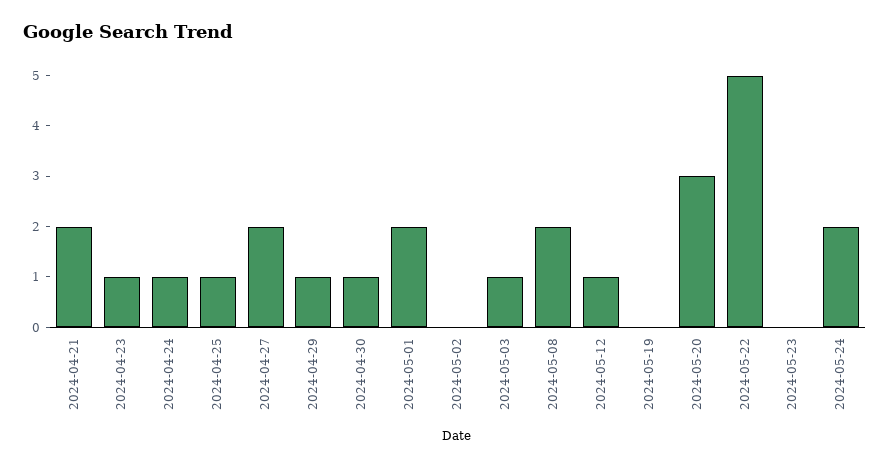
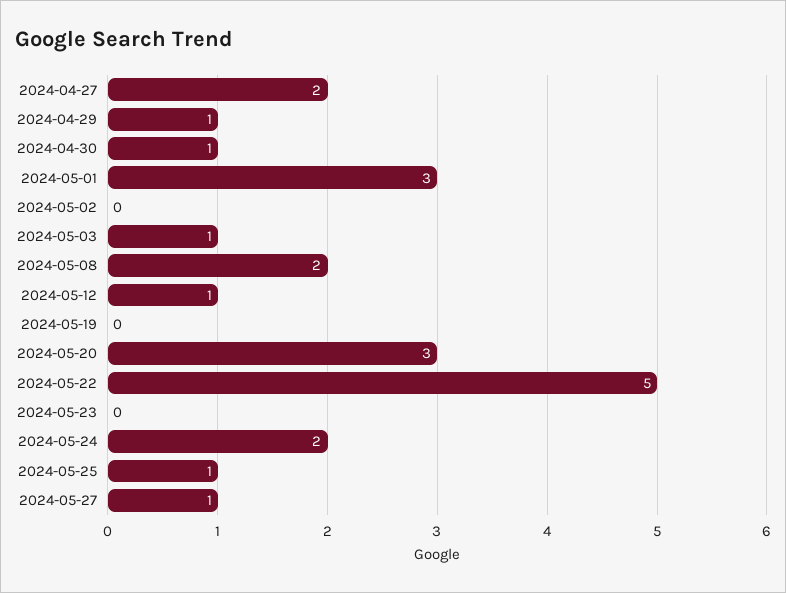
2024-04-21: 2 -> none
2024-04-23: 1 -> none
2024-04-24: 1 -> none
2024-04-25: 1 -> none
2024-05-01: 2 -> 3
2024-05-25: none -> 1
2024-05-27: none -> 1

